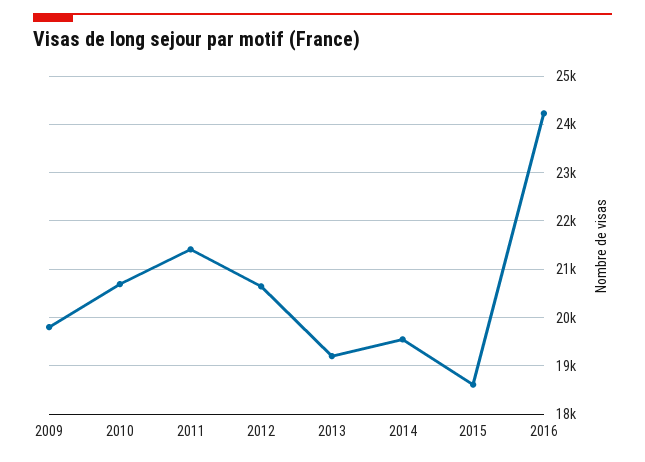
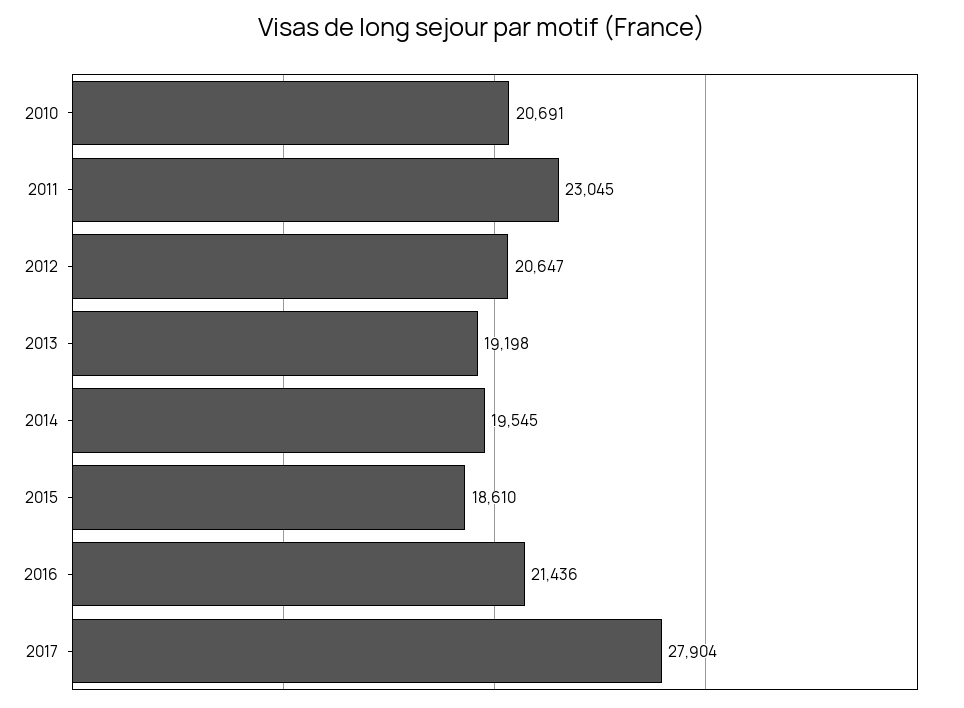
2009: 19800 -> none
2011: 21400 -> 23045
2016: 24200 -> 21436
2017: none -> 27904

